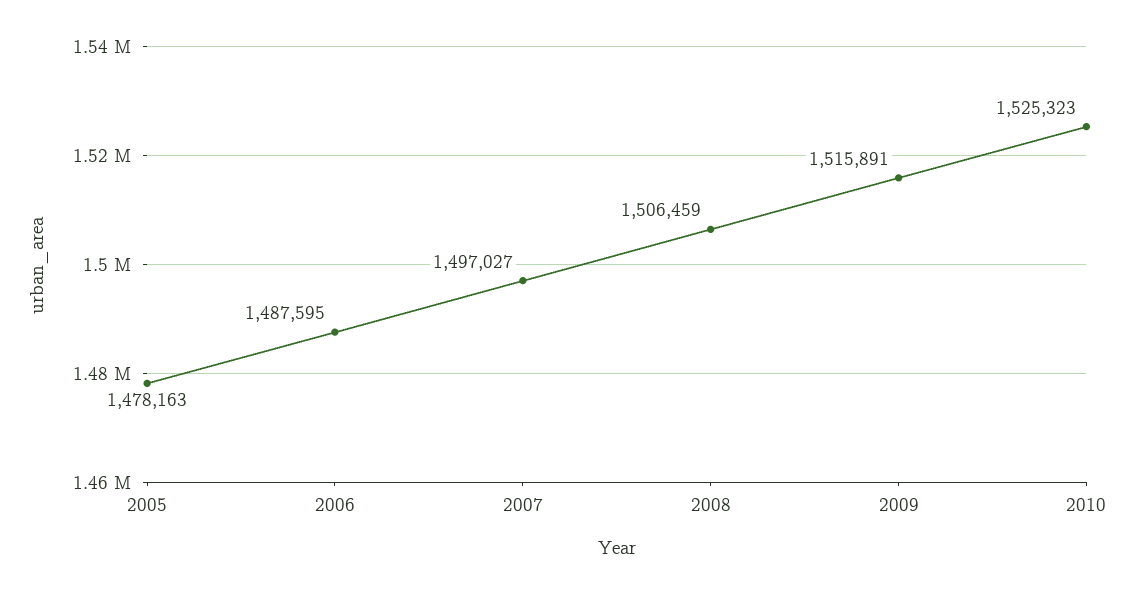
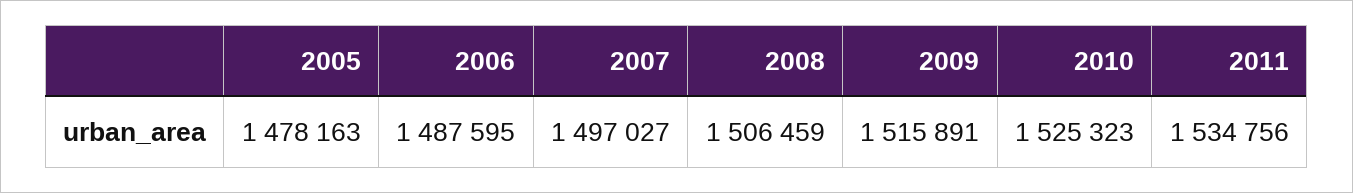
2011: none -> 1534756

